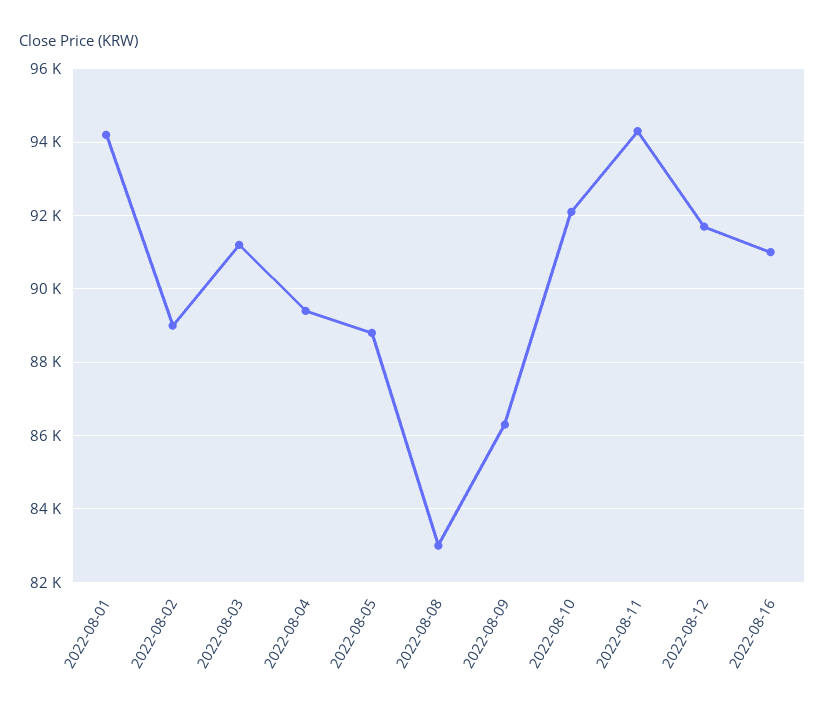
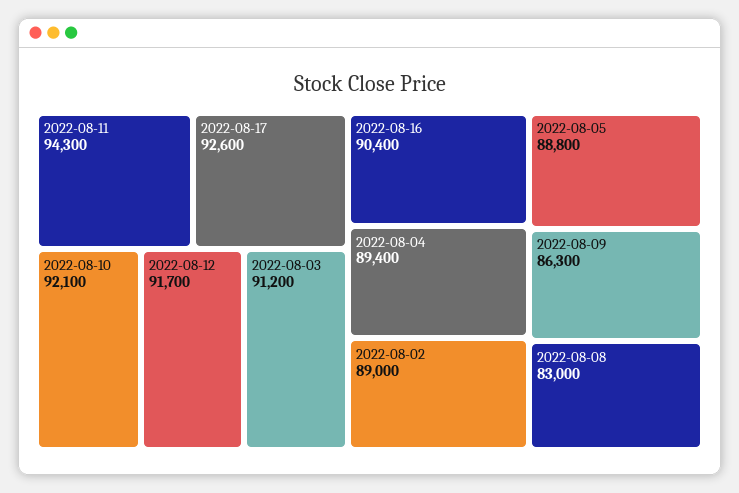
2022-08-01: 94200 -> none
2022-08-16: 91000 -> 90400
2022-08-17: none -> 92600

